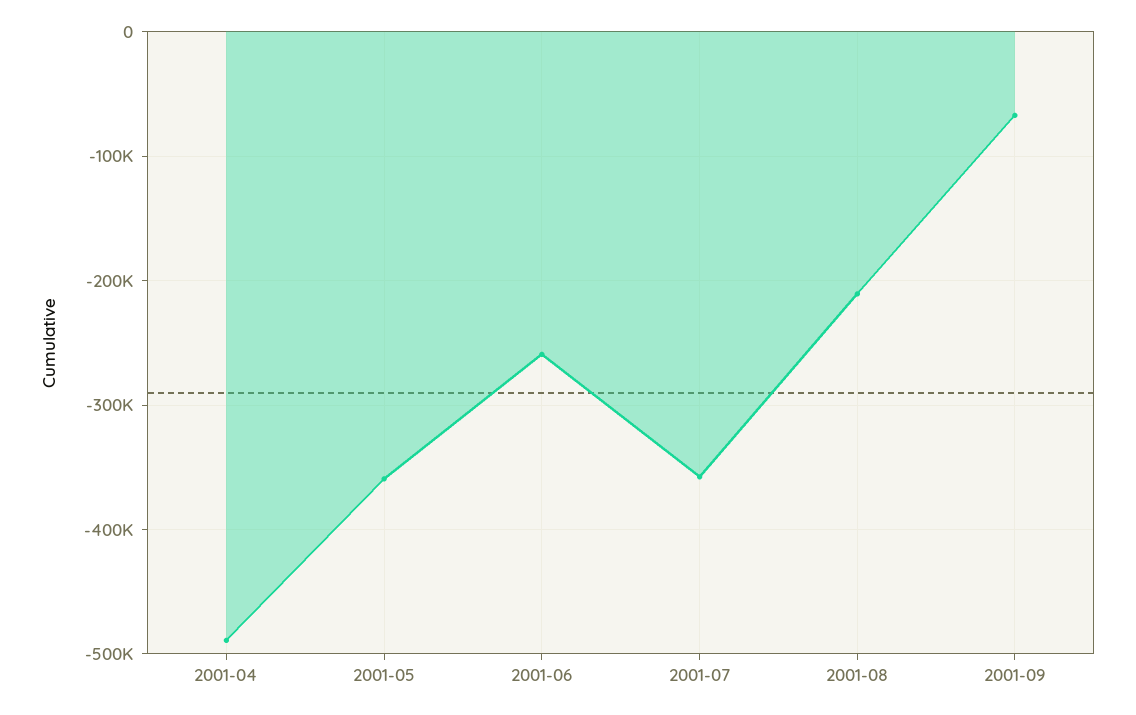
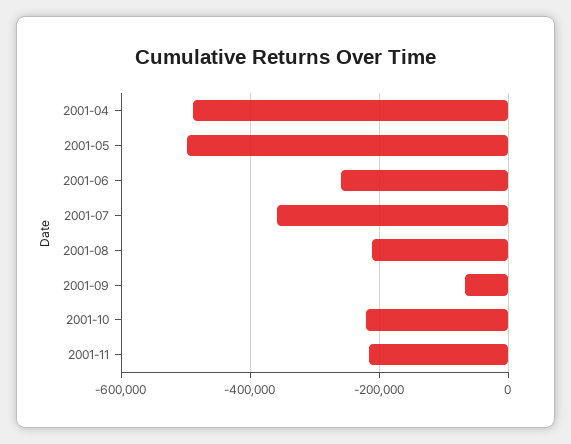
2001-05: -360000 -> -500000
2001-10: none -> -220000
2001-11: none -> -220000

